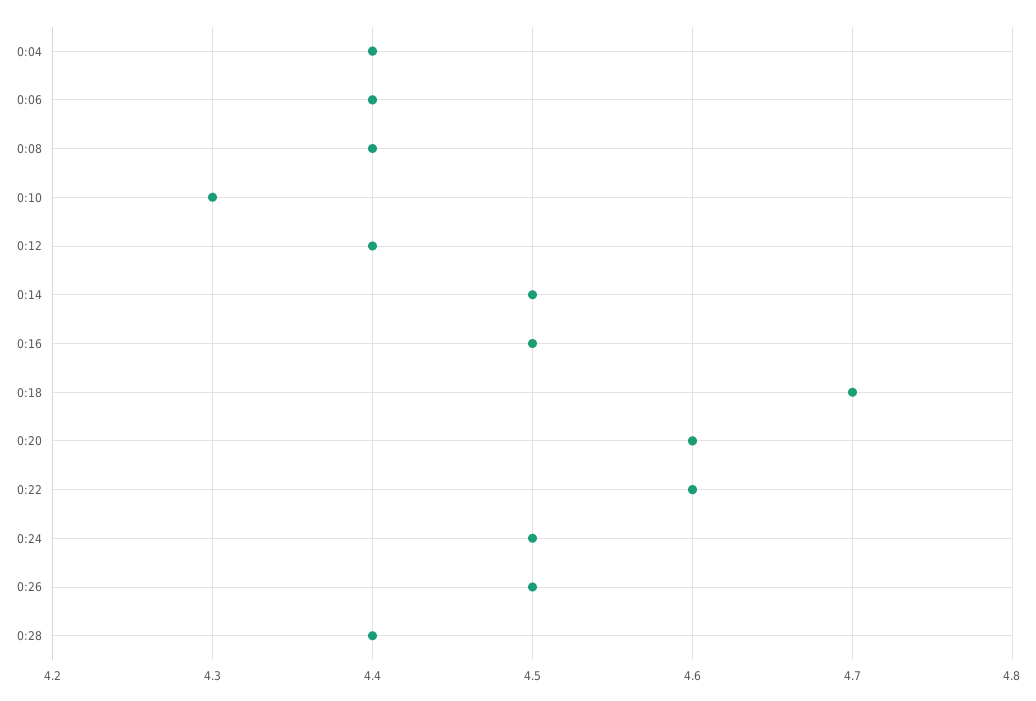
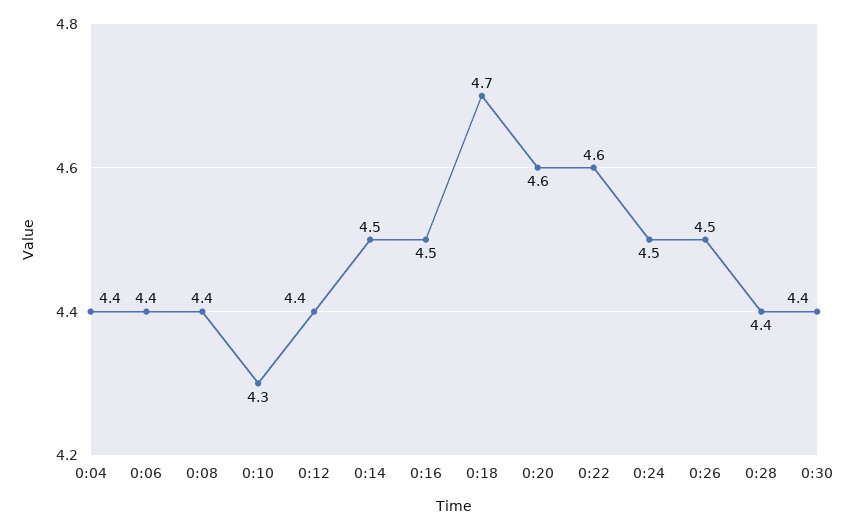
0:30: none -> 4.4

